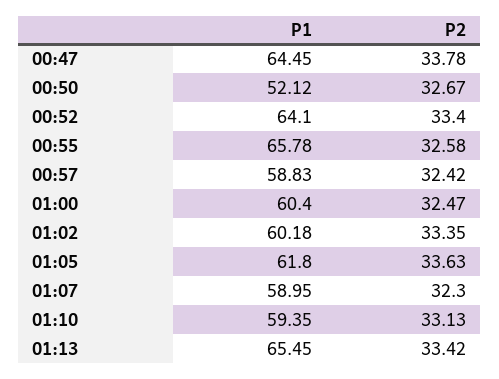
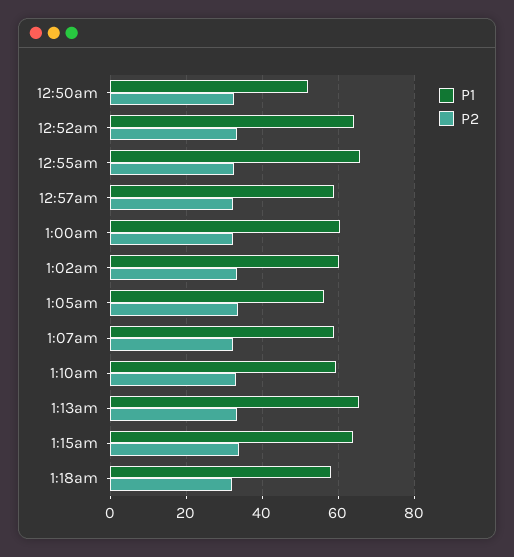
P1, 00:47: 64.45 -> none
P2, 00:47: 33.78 -> none
P1, 01:05: 61.8 -> 56
P1, 1:15am: none -> 64
P2, 1:15am: none -> 34
P1, 1:18am: none -> 58
P2, 1:18am: none -> 32

